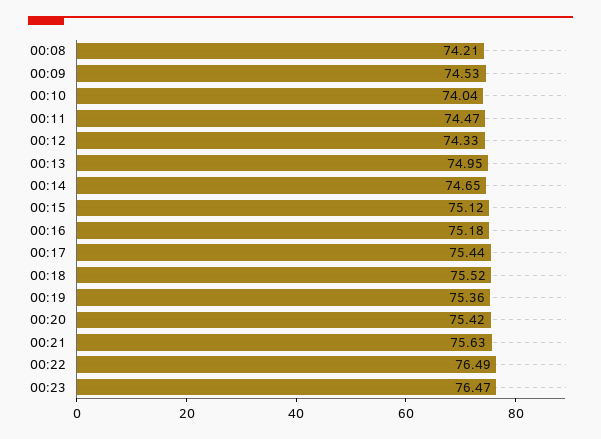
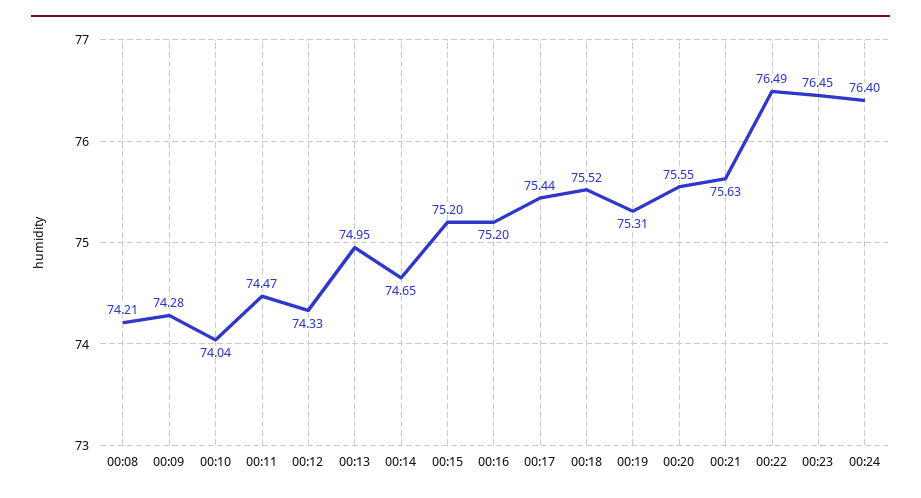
00:09: 74.53 -> 74.28
00:15: 75.12 -> 75.2
00:16: 75.18 -> 75.2
00:19: 75.36 -> 75.31
00:20: 75.42 -> 75.55
00:23: 76.47 -> 76.45
00:24: none -> 76.4

